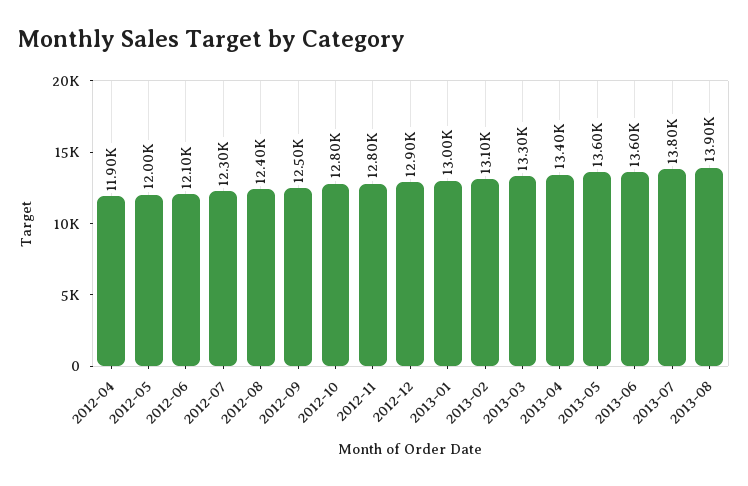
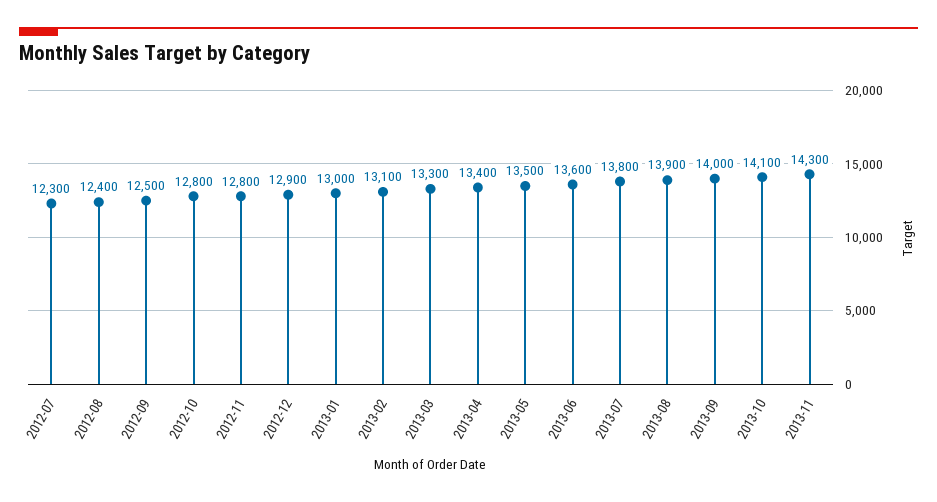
2012-04: 11900 -> none
2012-05: 12000 -> none
2012-06: 12100 -> none
2013-05: 13600 -> 13500
2013-09: none -> 14000
2013-10: none -> 14100
2013-11: none -> 14300

